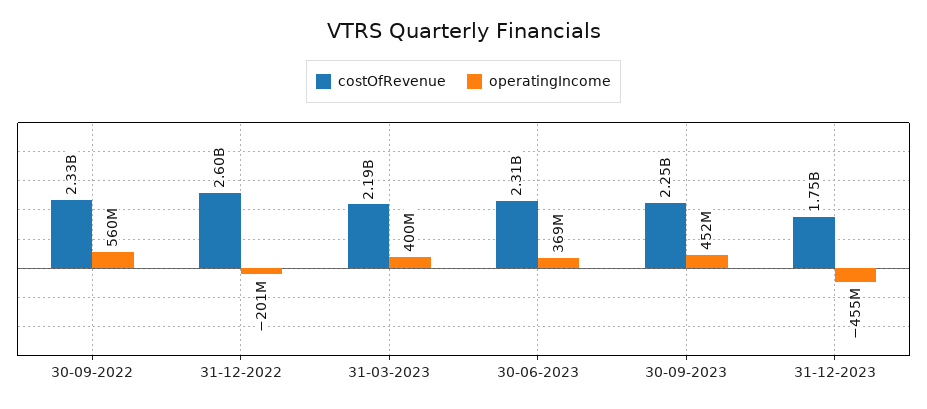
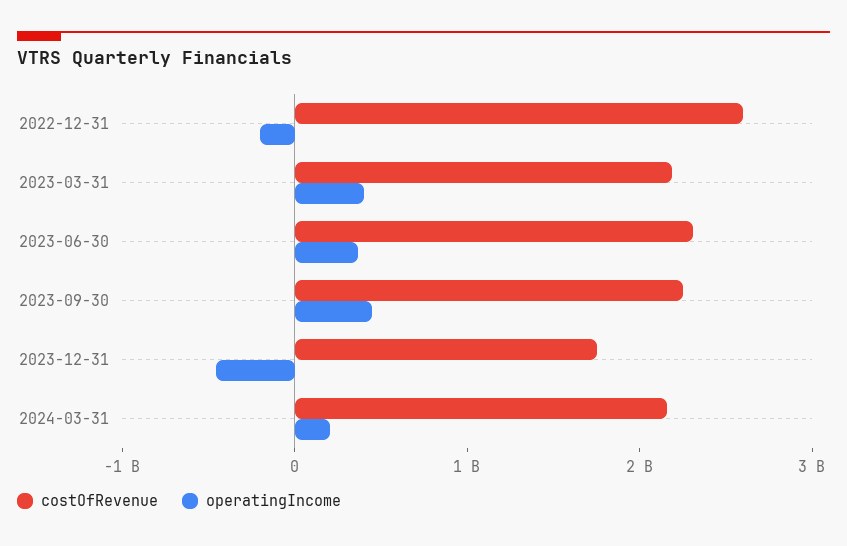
costOfRevenue, 30-09-2022: 2330000000 -> none
operatingIncome, 30-09-2022: 560000000 -> none
costOfRevenue, 2024-03-31: none -> 2200000000
operatingIncome, 2024-03-31: none -> 200000000

